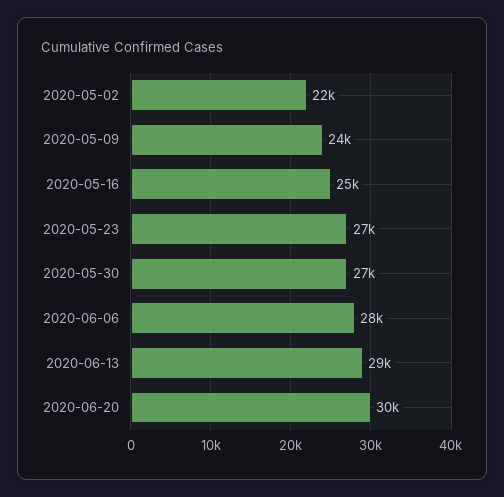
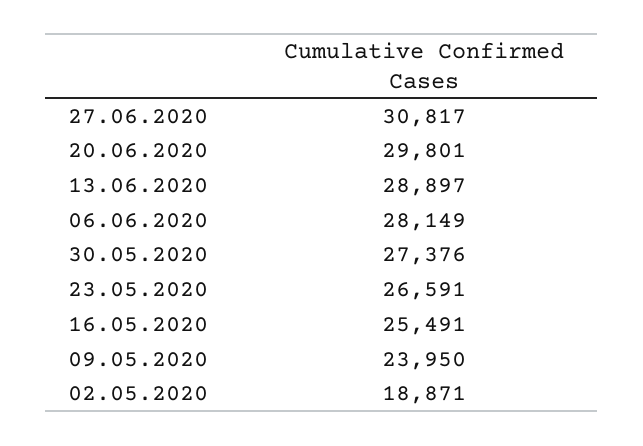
2020-05-02: 22000 -> 18871
27.06.2020: none -> 30817

